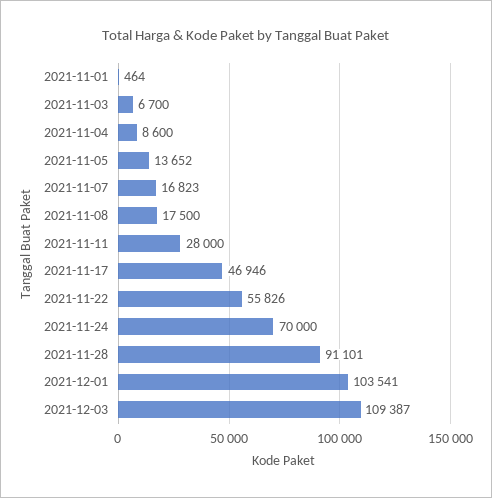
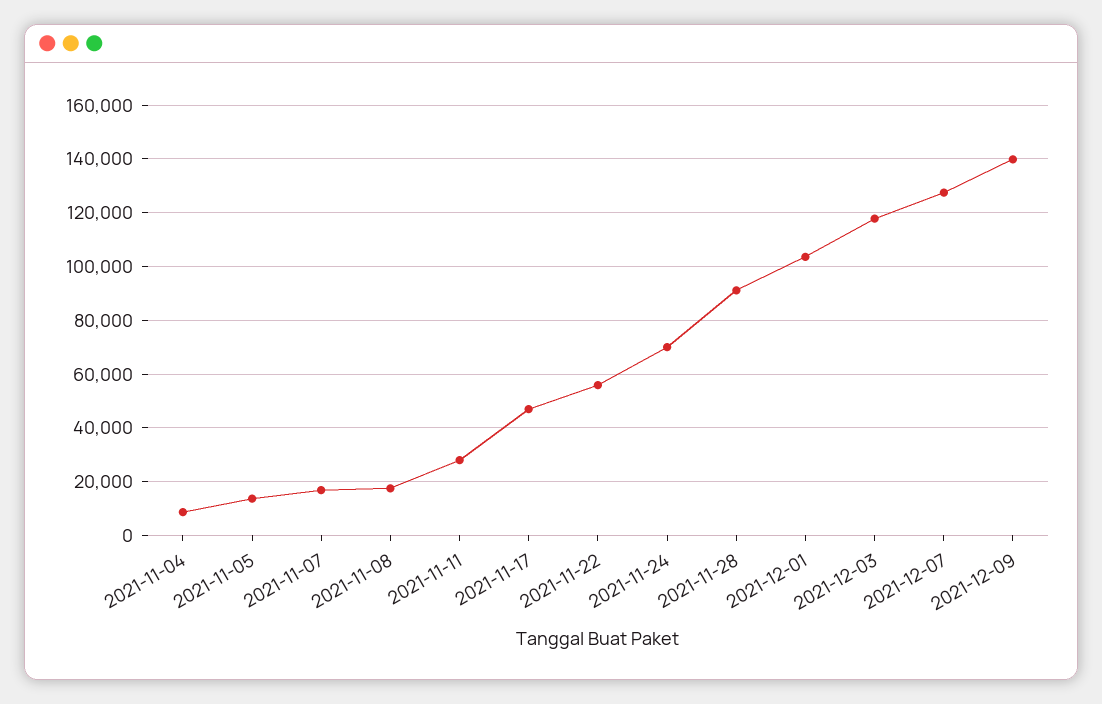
2021-11-01: 464 -> none
2021-11-03: 6700 -> none
2021-12-03: 109387 -> 117500
2021-12-07: none -> 127500
2021-12-09: none -> 140000

